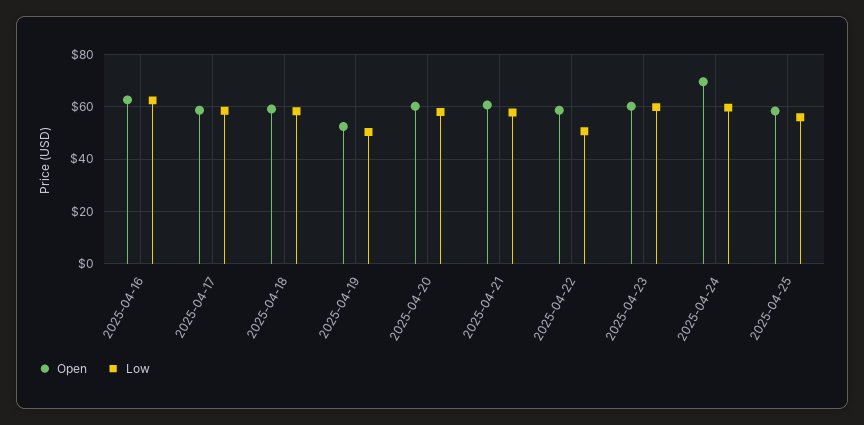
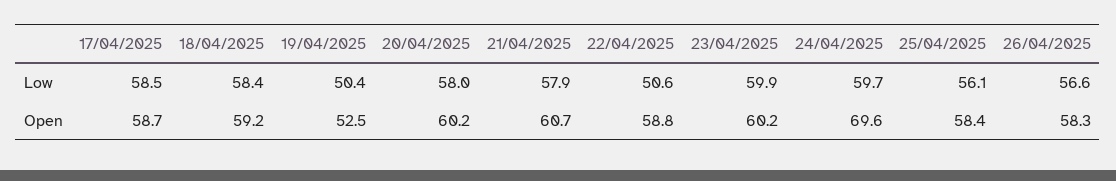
Open, 2025-04-16: 62.5 -> none
Low, 2025-04-16: 62.5 -> none
Low, 26/04/2025: none -> 56.6
Open, 26/04/2025: none -> 58.3

